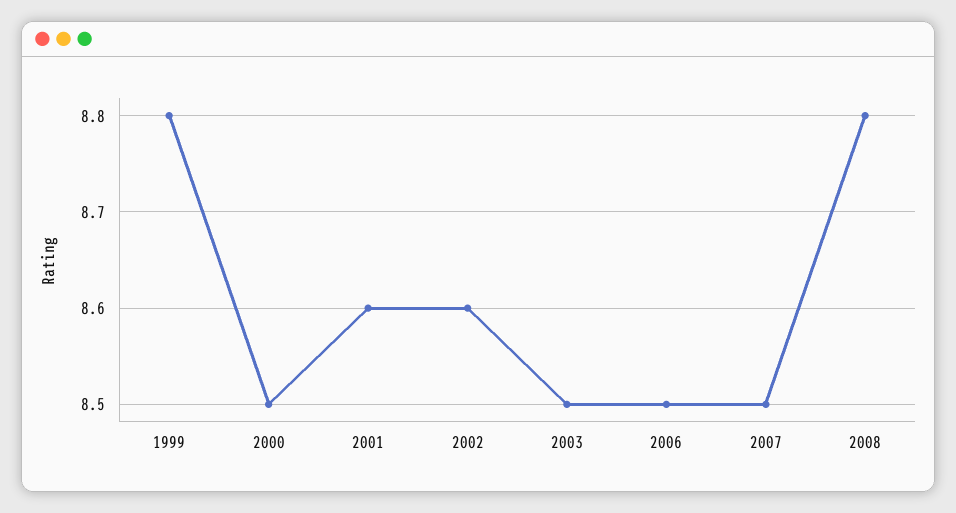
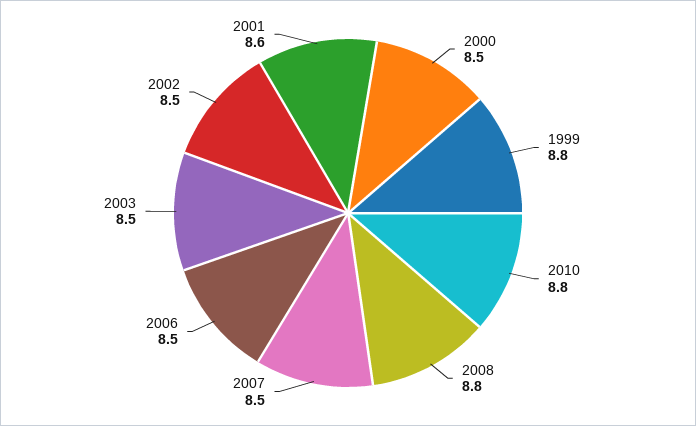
2002: 8.6 -> 8.5
2010: none -> 8.8

